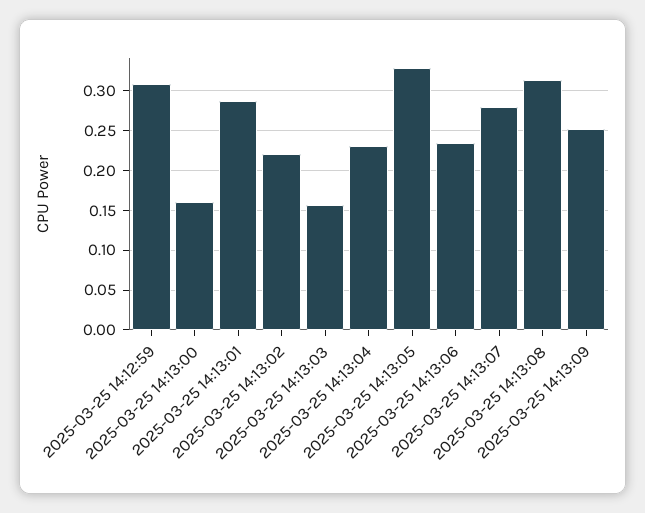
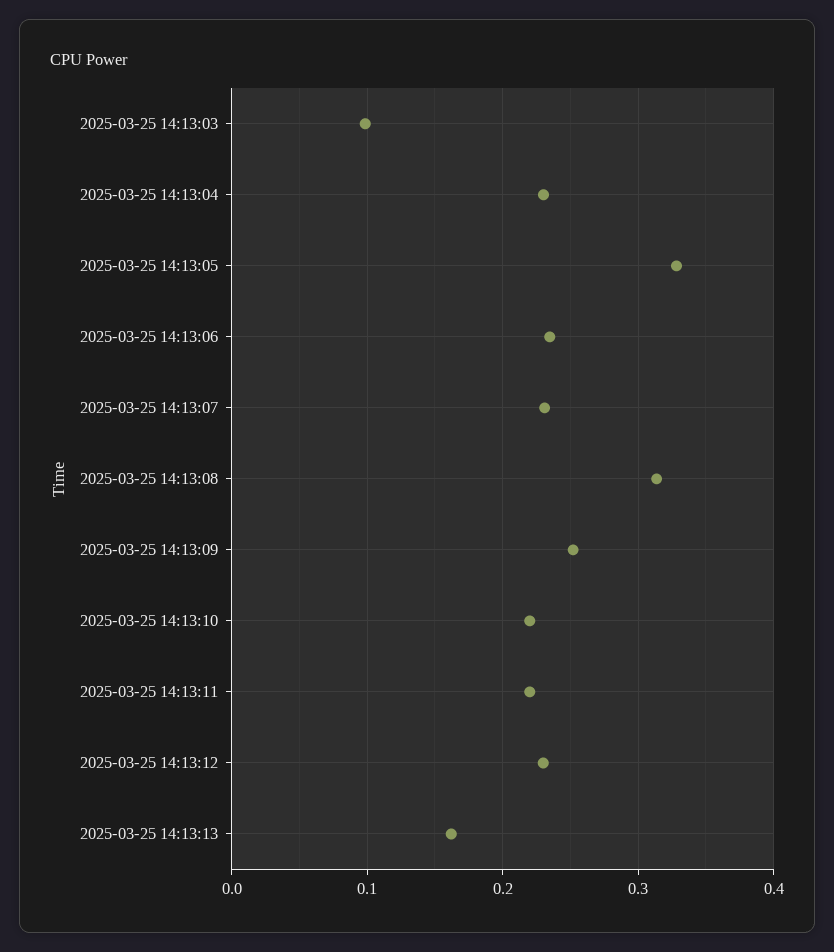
2025-03-25 14:12:59: 0.31 -> none
2025-03-25 14:13:00: 0.16 -> none
2025-03-25 14:13:01: 0.29 -> none
2025-03-25 14:13:02: 0.22 -> none
2025-03-25 14:13:03: 0.16 -> 0.1
2025-03-25 14:13:07: 0.28 -> 0.23
2025-03-25 14:13:10: none -> 0.22
2025-03-25 14:13:11: none -> 0.22
2025-03-25 14:13:12: none -> 0.23
2025-03-25 14:13:13: none -> 0.16

